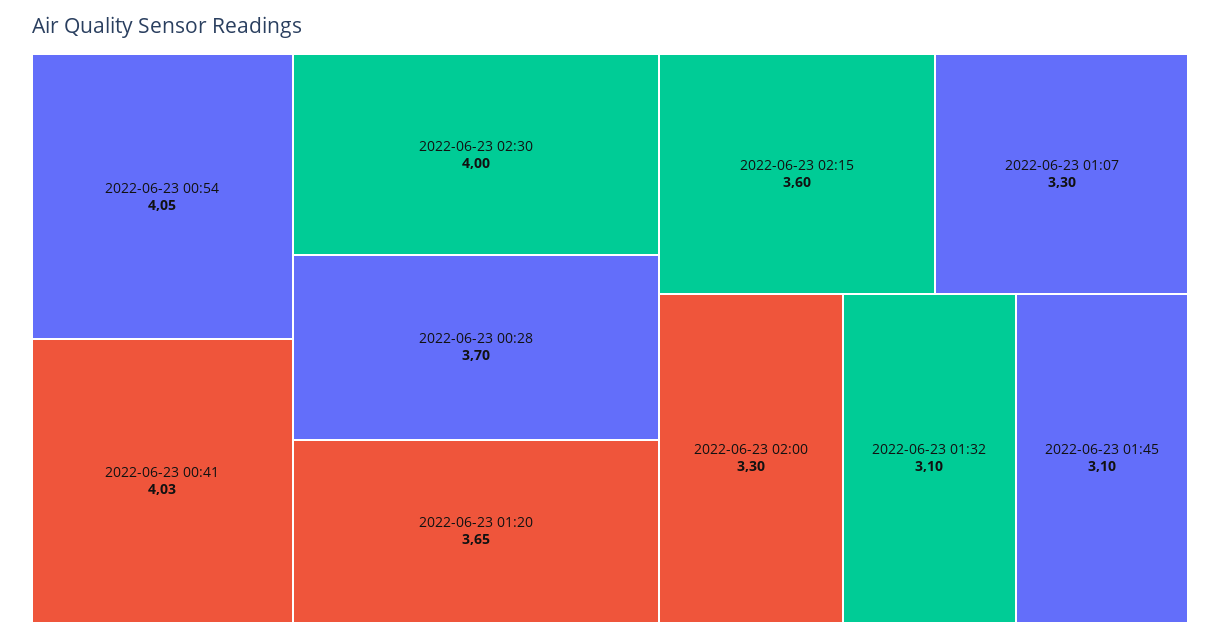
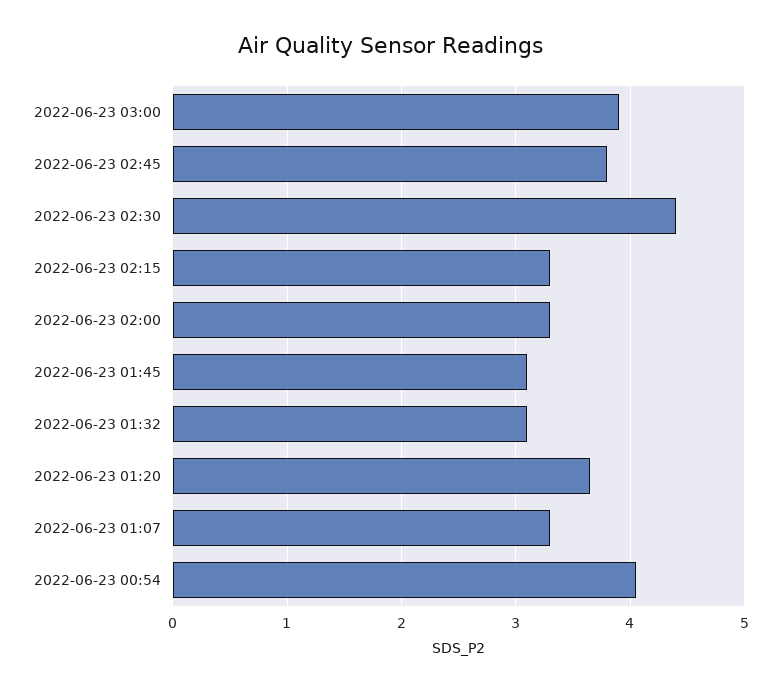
2022-06-23 00:41: 4.03 -> none
2022-06-23 02:30: 4 -> 4.4
2022-06-23 00:28: 3.7 -> none
2022-06-23 02:15: 3.6 -> 3.3
2022-06-23 03:00: none -> 3.9
2022-06-23 02:45: none -> 3.8

